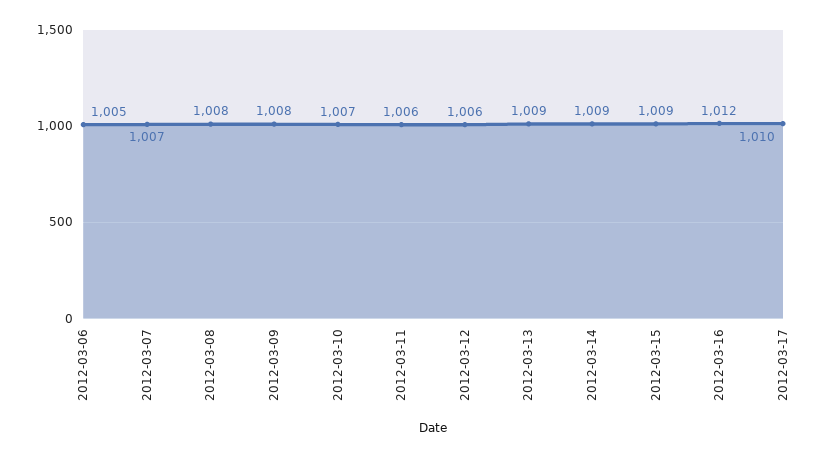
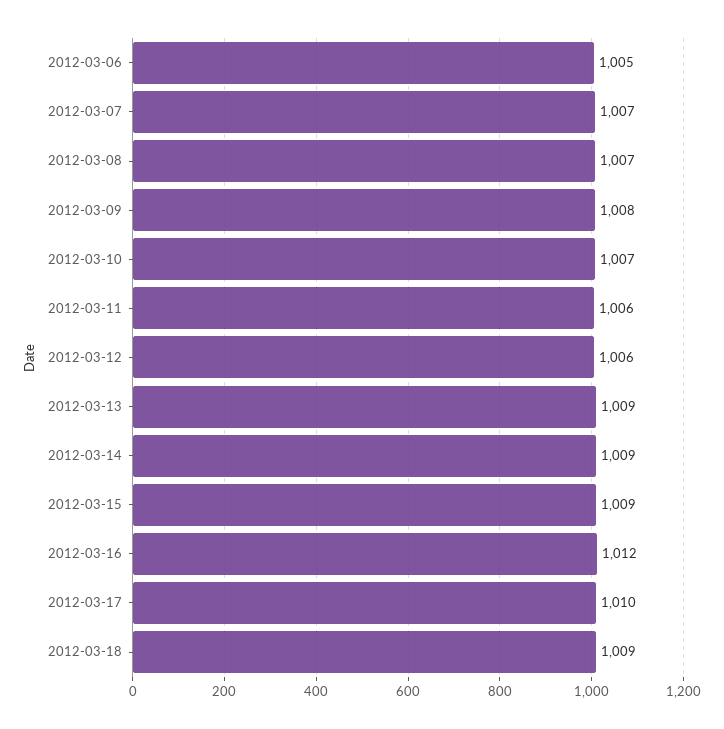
2012-03-08: 1008 -> 1007
2012-03-18: none -> 1009

